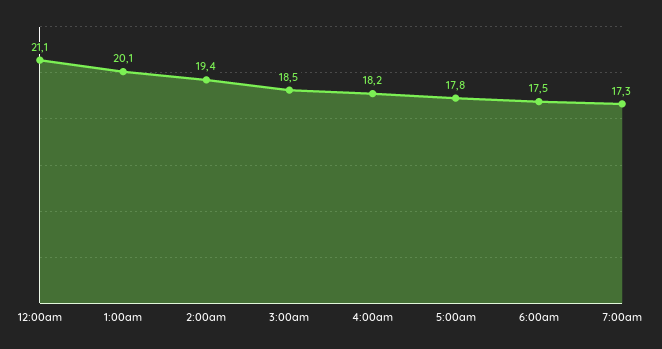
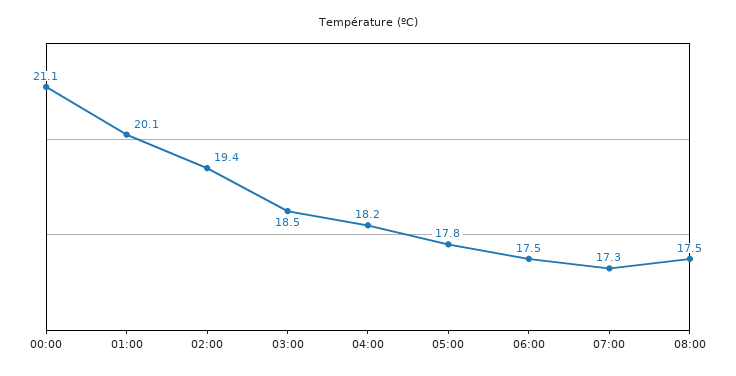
08:00: none -> 17.5

